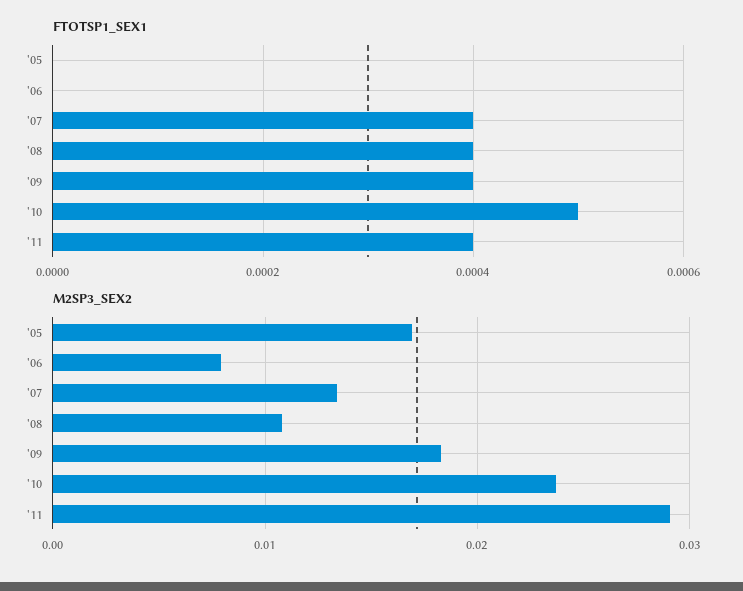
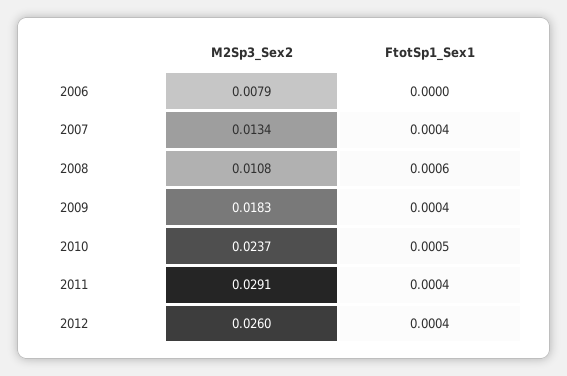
FTOTSP1_SEX1, '05: 0 -> none
FTOTSP1_SEX1, '08: 0.0004 -> 0.0006
M2SP3_SEX2, '05: 0.017 -> none
M2SP3_SEX2, 2012: none -> 0.026
FTOTSP1_SEX1, 2012: none -> 0.0004

